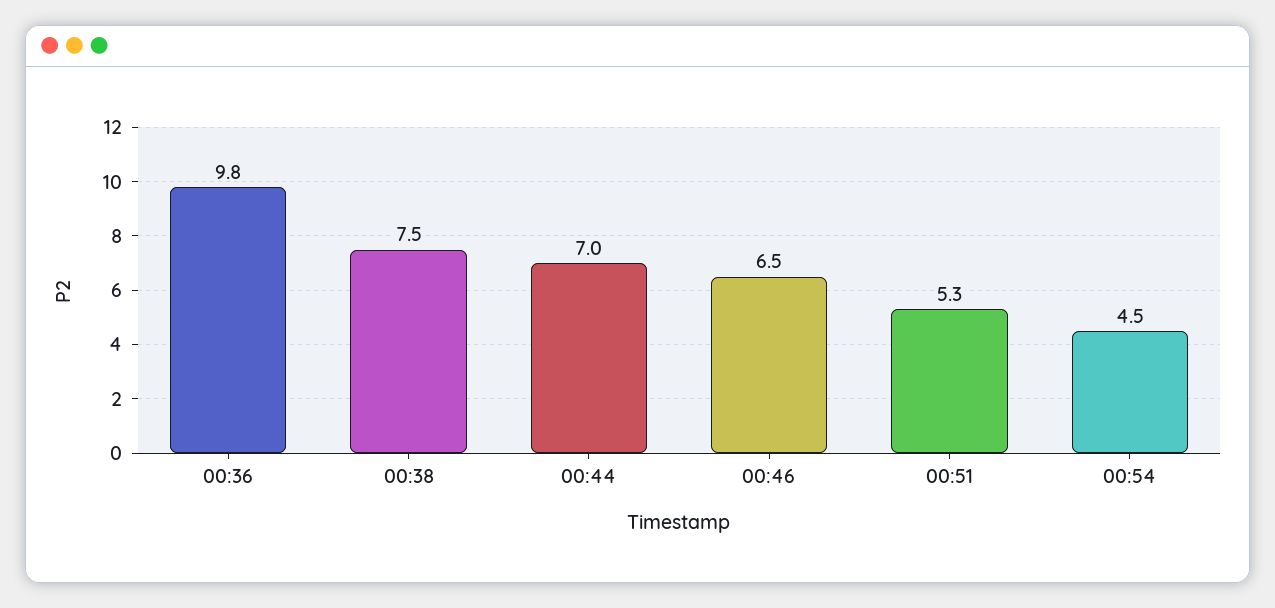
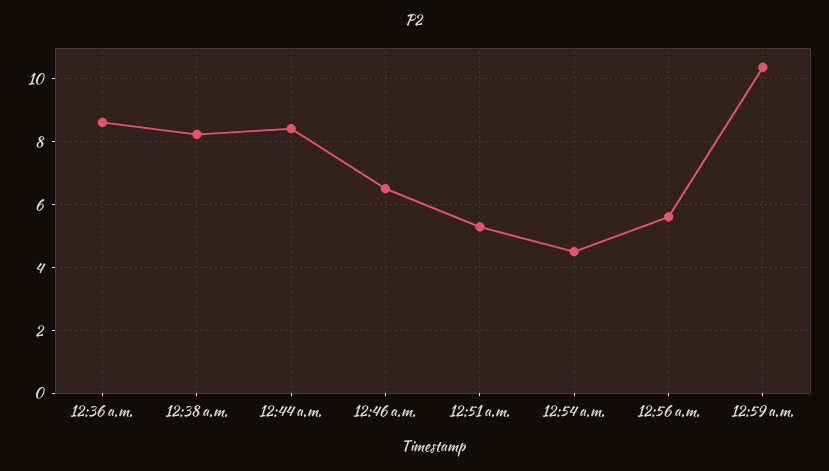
00:36: 9.8 -> 8.6
00:38: 7.5 -> 8.2
00:44: 7 -> 8.4
12:56 a.m.: none -> 5.6
12:59 a.m.: none -> 10.4

